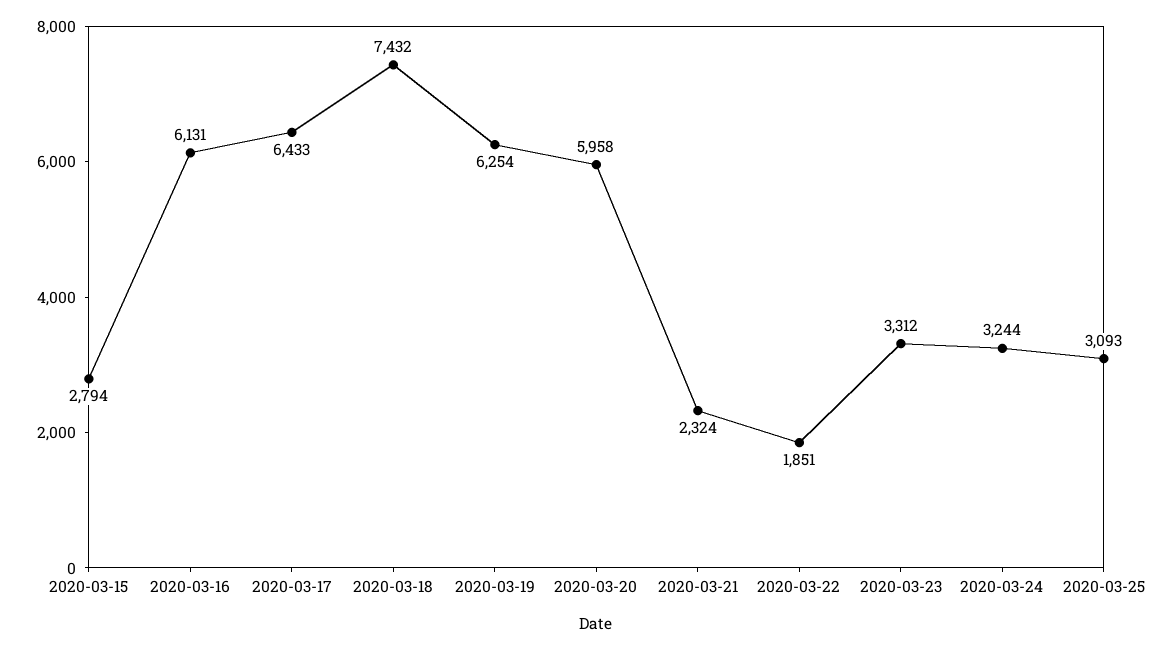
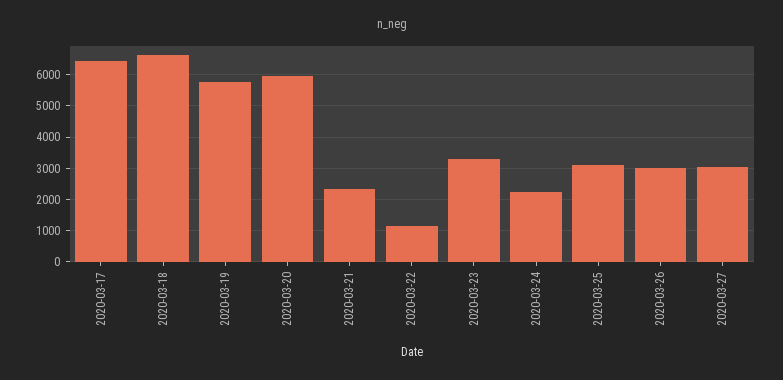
2020-03-15: 2794 -> none
2020-03-16: 6131 -> none
2020-03-18: 7432 -> 6600
2020-03-19: 6254 -> 5800
2020-03-22: 1851 -> 1200
2020-03-24: 3244 -> 2200
2020-03-26: none -> 3000
2020-03-27: none -> 3000

